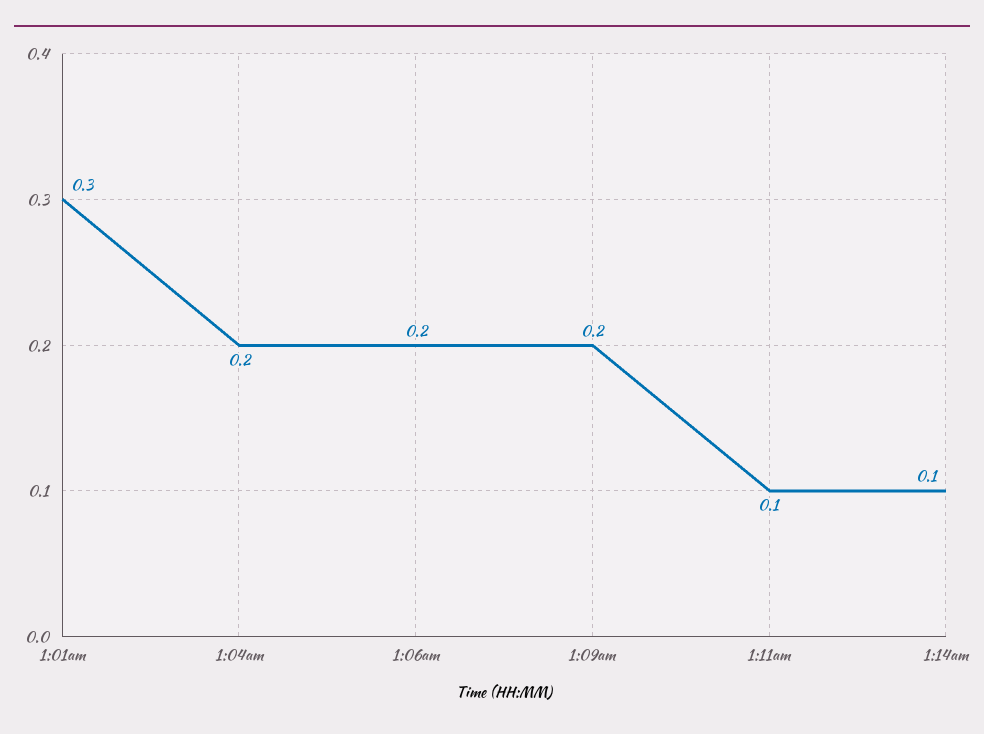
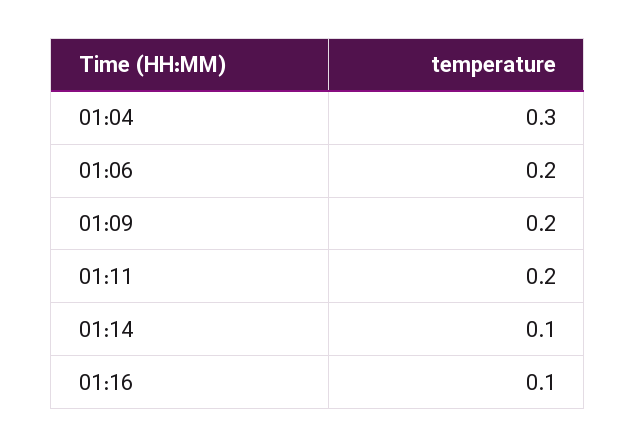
1:01am: 0.3 -> none
1:04am: 0.2 -> 0.3
1:11am: 0.1 -> 0.2
01:16: none -> 0.1

